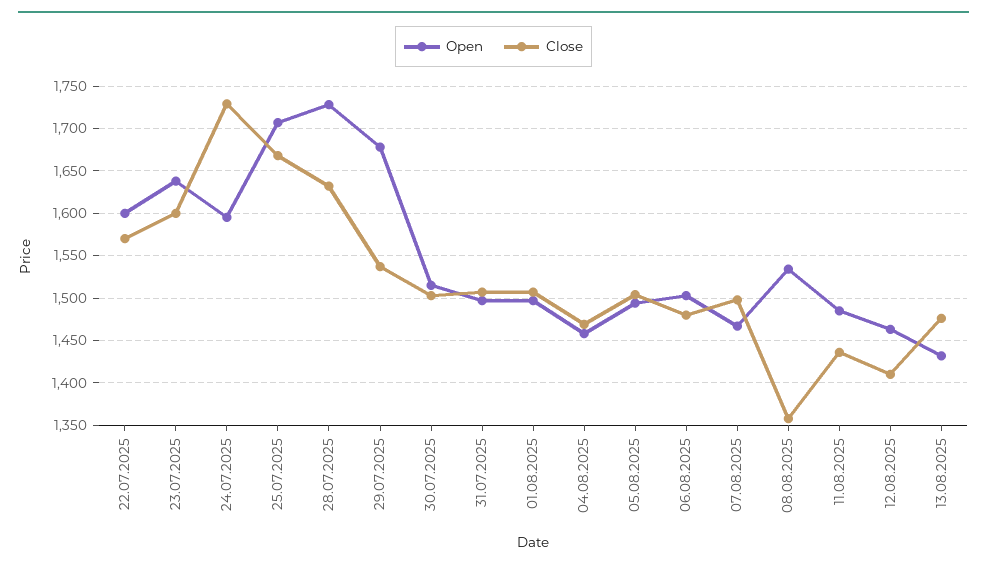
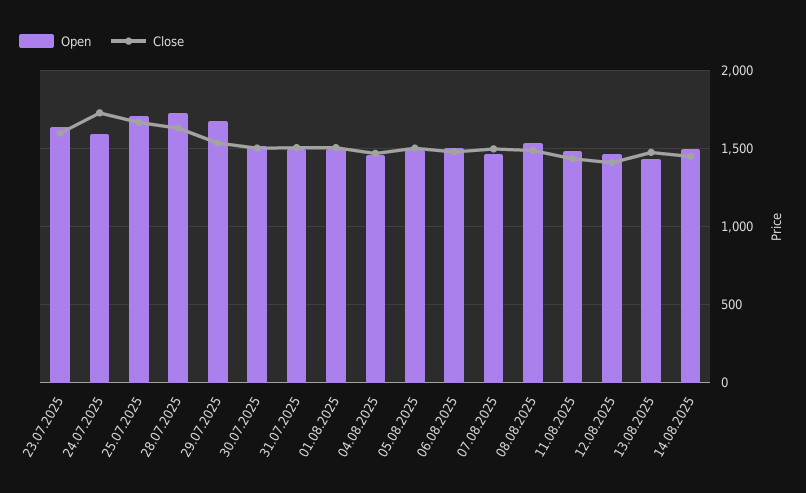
Open, 22.07.2025: 1600 -> none
Close, 22.07.2025: 1570 -> none
Close, 08.08.2025: 1360 -> 1500
Open, 14.08.2025: none -> 1500
Close, 14.08.2025: none -> 1450

